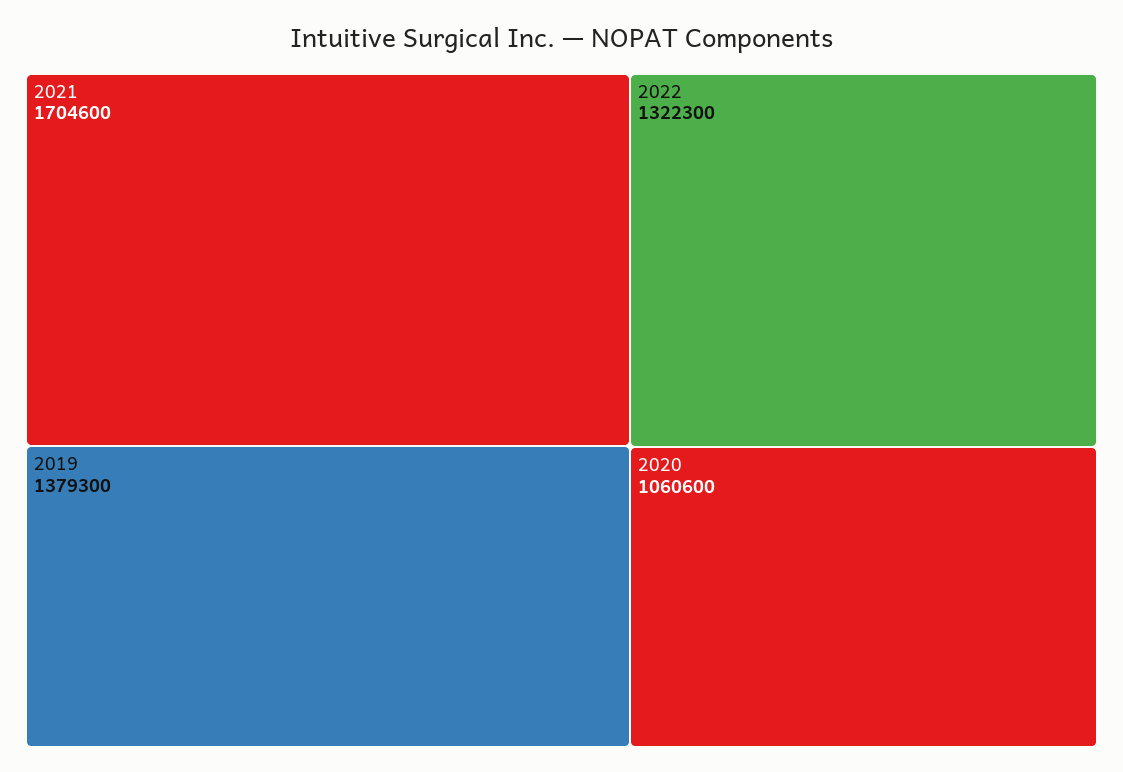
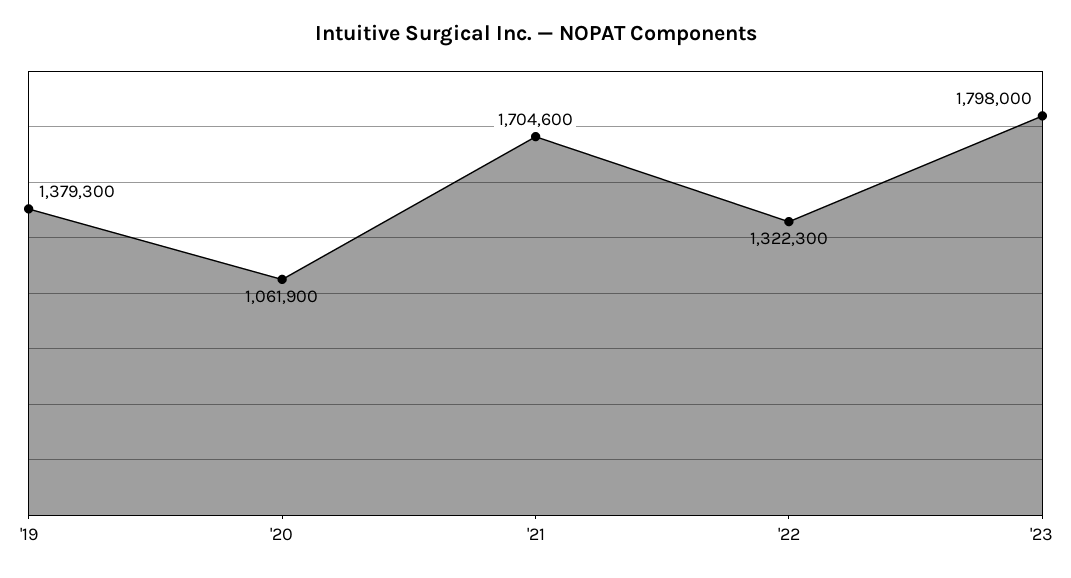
2020: 1060600 -> 1061900
'23: none -> 1798000

